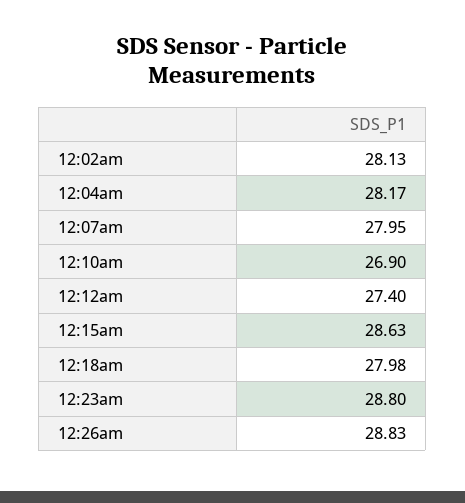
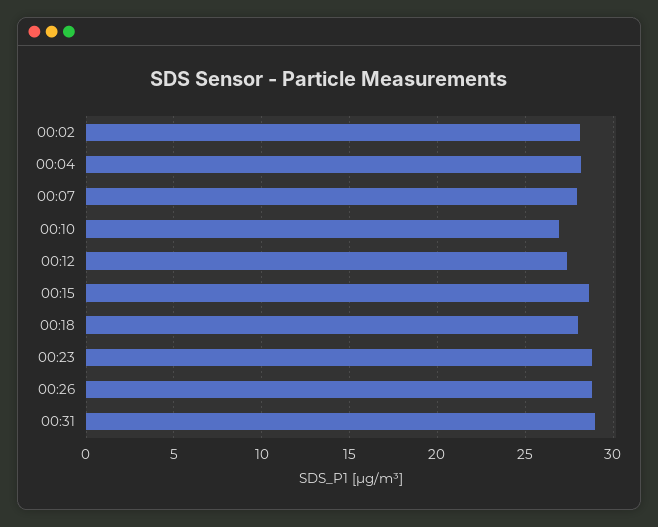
00:31: none -> 29

